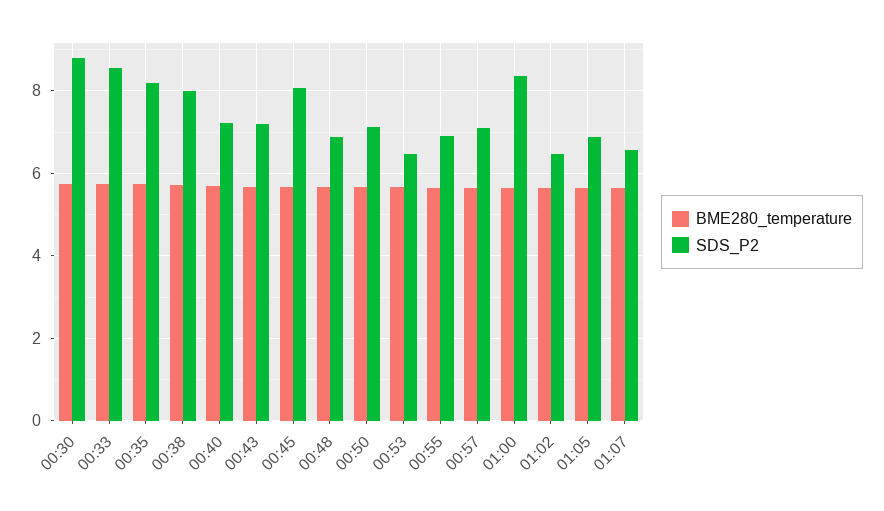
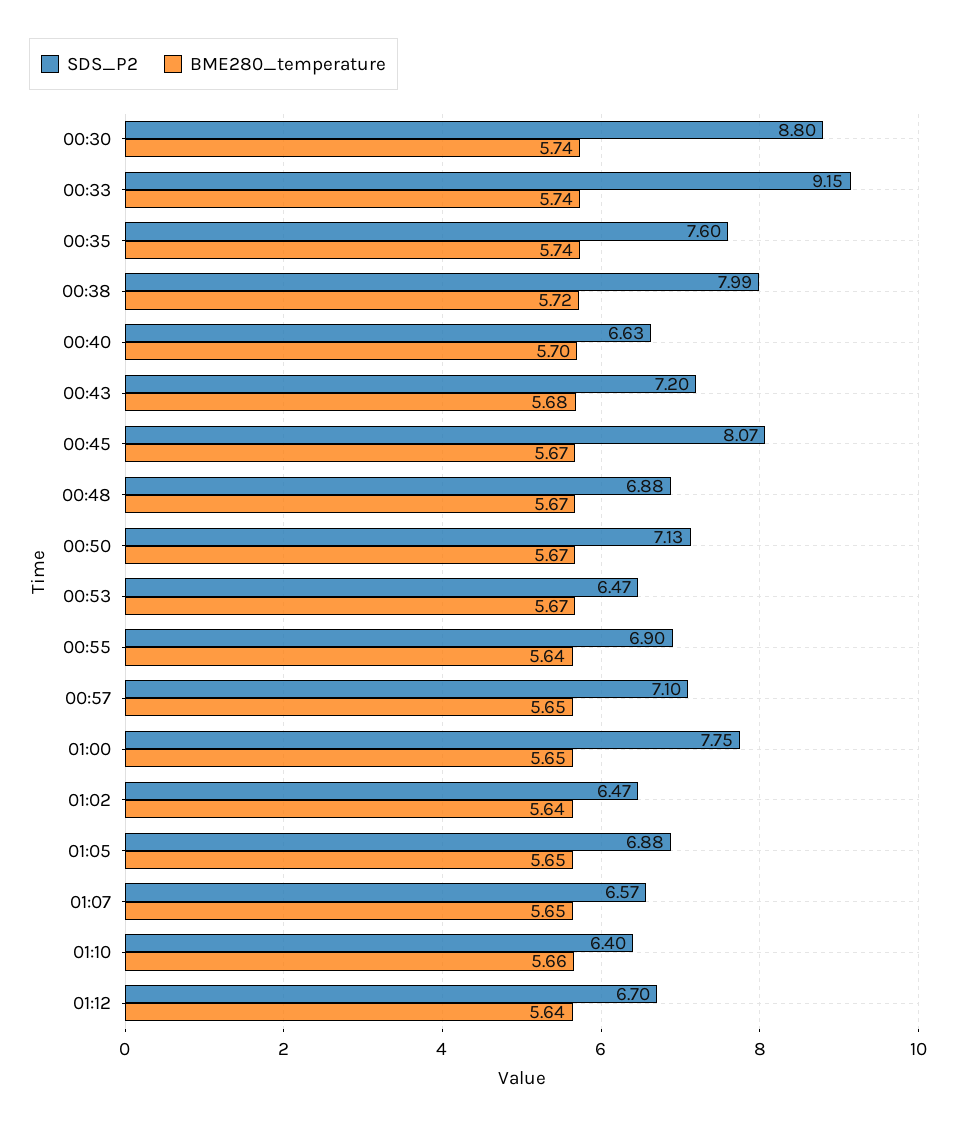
SDS_P2, 00:33: 8.6 -> 9.15
SDS_P2, 00:35: 8.2 -> 7.6
SDS_P2, 00:40: 7.2 -> 6.63
SDS_P2, 01:00: 8.4 -> 7.75
SDS_P2, 01:10: none -> 6.4
BME280_temperature, 01:10: none -> 5.66
SDS_P2, 01:12: none -> 6.7
BME280_temperature, 01:12: none -> 5.64

